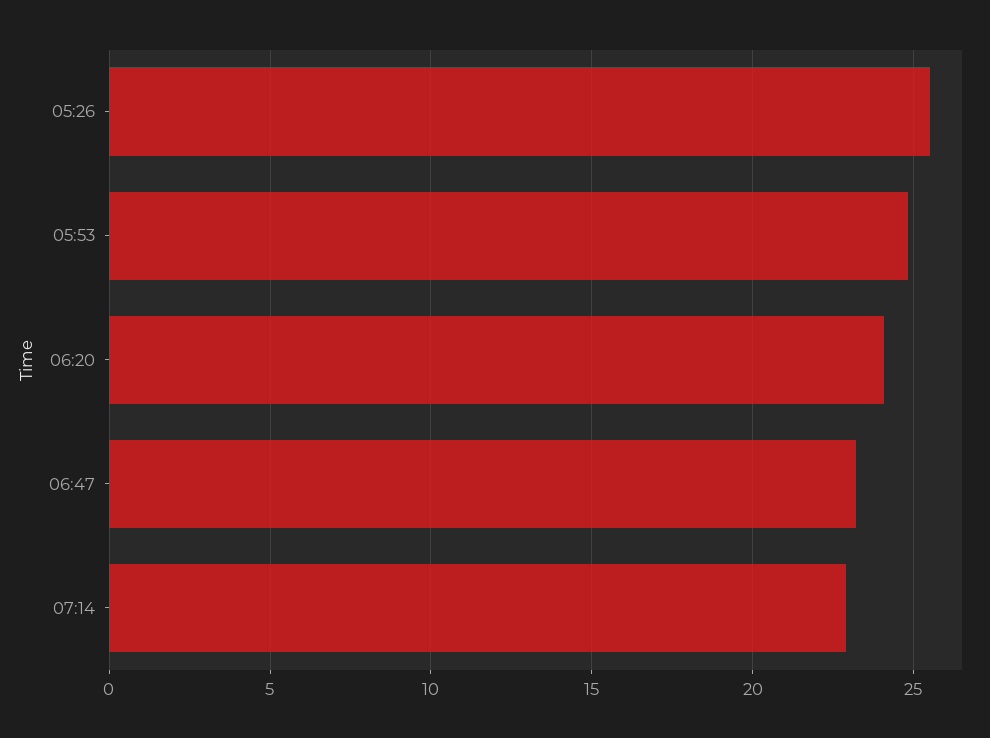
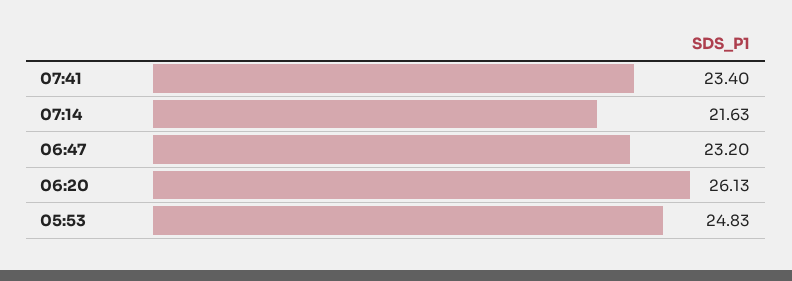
05:26: 25.5 -> none
06:20: 24 -> 26.13
07:14: 23 -> 21.63
07:41: none -> 23.4

